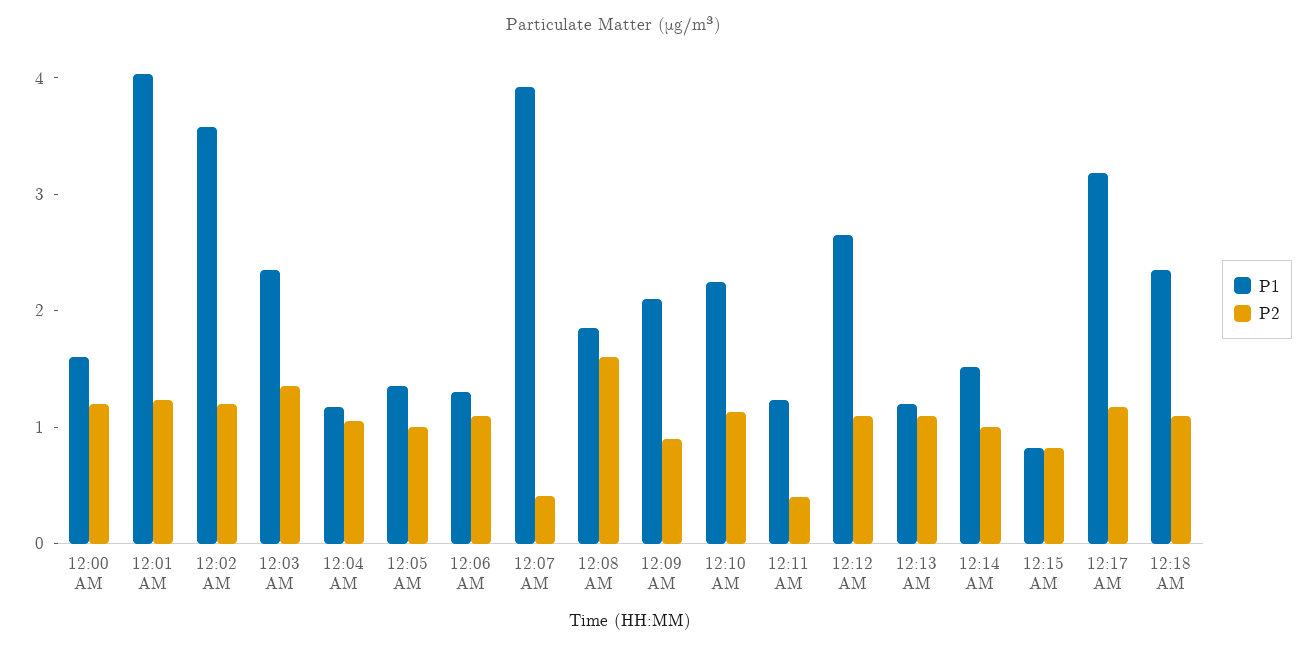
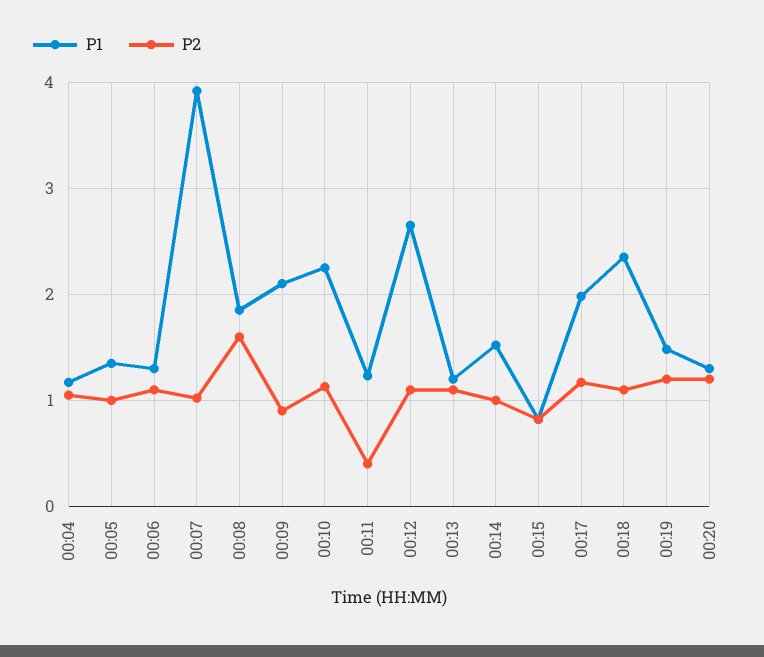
P1, 12:00 AM: 1.6 -> none
P2, 12:00 AM: 1.2 -> none
P1, 12:01 AM: 4 -> none
P2, 12:01 AM: 1.2 -> none
P1, 12:02 AM: 3.6 -> none
P2, 12:02 AM: 1.2 -> none
P1, 12:03 AM: 2.4 -> none
P2, 12:03 AM: 1.4 -> none
P2, 12:07 AM: 0.4 -> 1
P1, 12:17 AM: 3.2 -> 2
P1, 00:19: none -> 1.5
P2, 00:19: none -> 1.2
P1, 00:20: none -> 1.3
P2, 00:20: none -> 1.2

